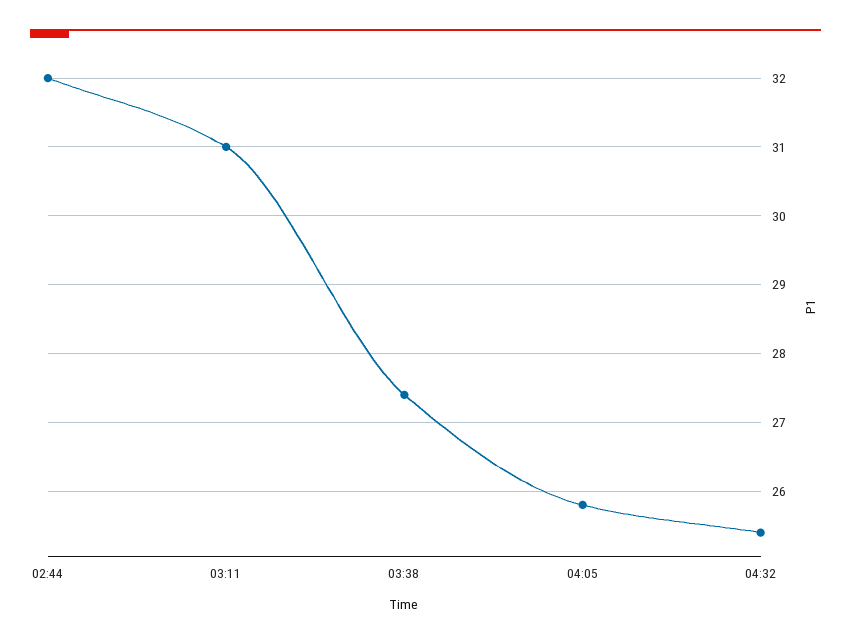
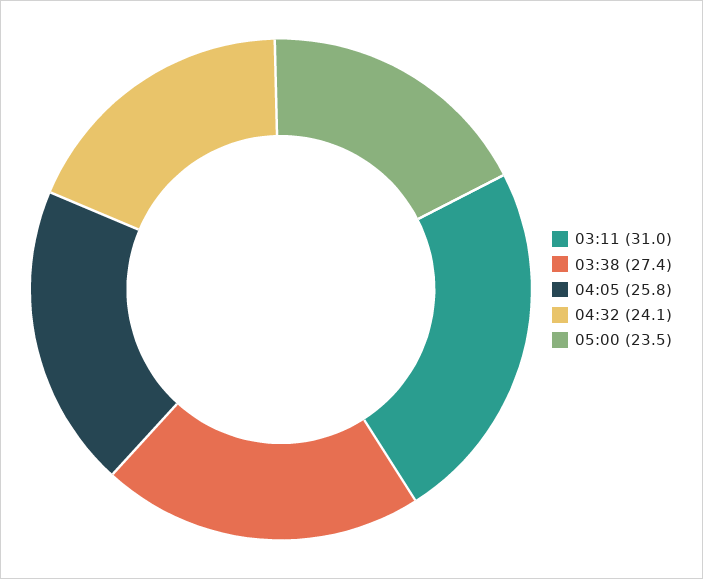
02:44: 32 -> none
04:32: 25.4 -> 24.1
05:00: none -> 23.5

